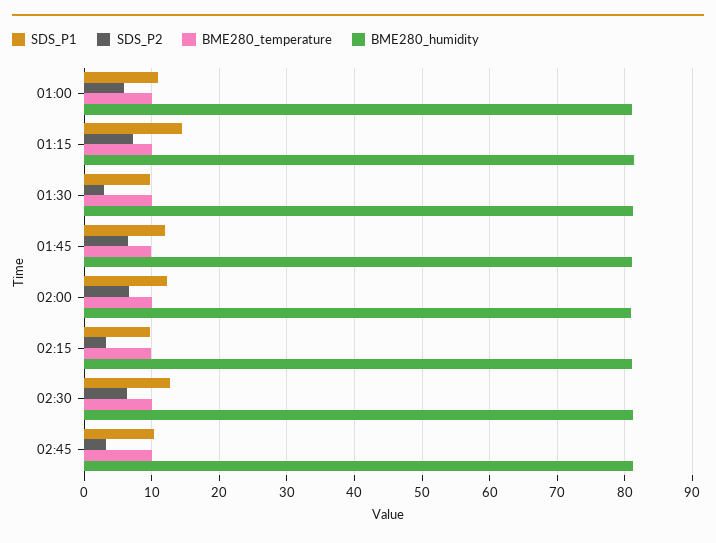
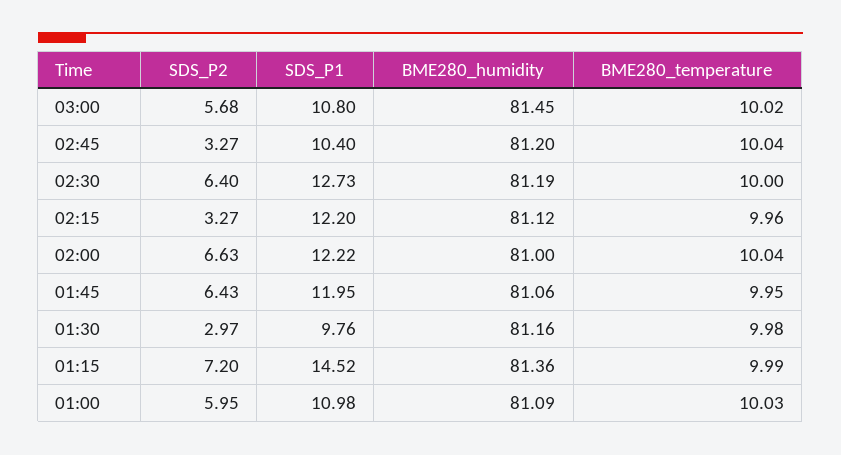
SDS_P1, 02:15: 10 -> 12.2
SDS_P2, 03:00: none -> 5.68
SDS_P1, 03:00: none -> 10.8
BME280_humidity, 03:00: none -> 81.45
BME280_temperature, 03:00: none -> 10.02

